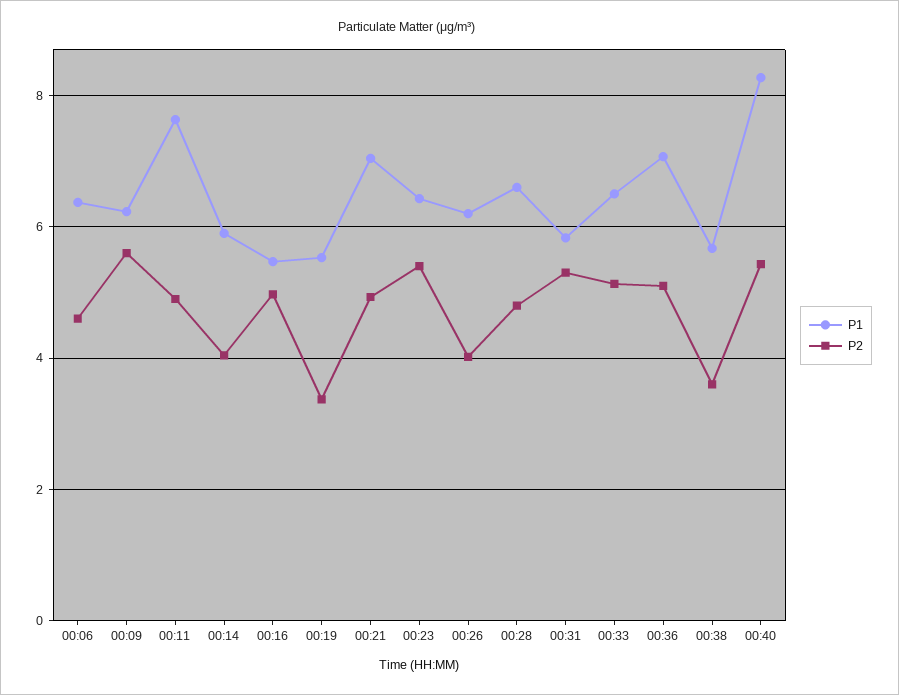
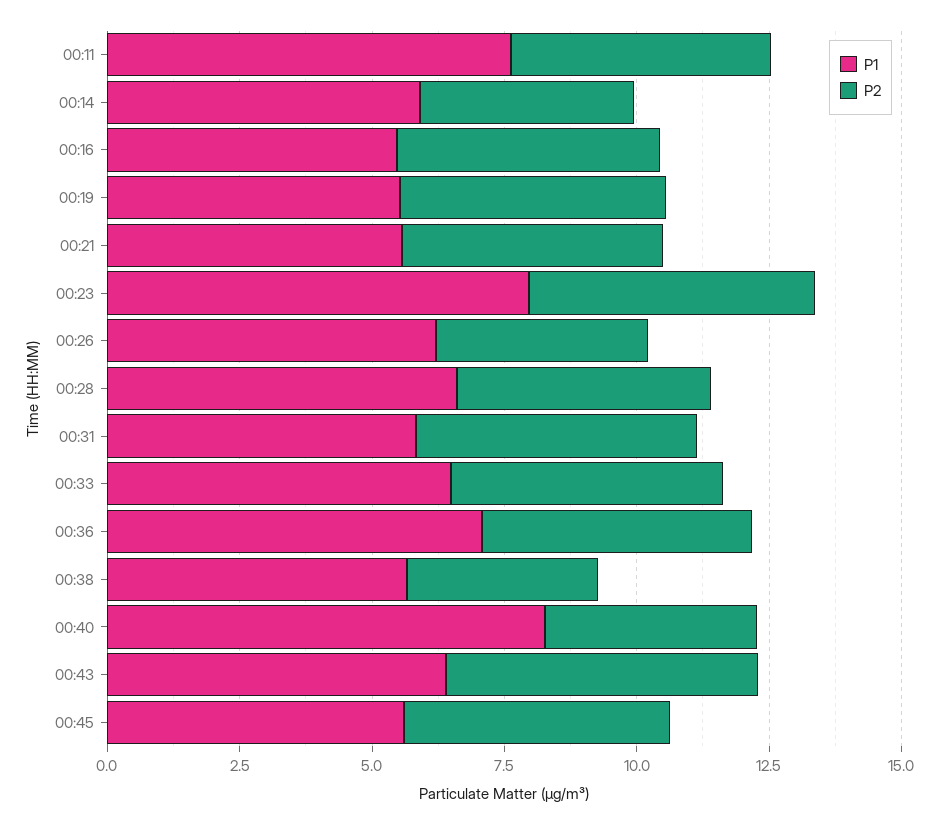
P1, 00:06: 6.4 -> none
P2, 00:06: 4.6 -> none
P1, 00:09: 6.2 -> none
P2, 00:09: 5.6 -> none
P2, 00:19: 3.4 -> 5
P1, 00:21: 7 -> 5.5
P1, 00:23: 6.4 -> 8
P2, 00:40: 5.4 -> 4
P1, 00:43: none -> 6.5
P2, 00:43: none -> 6
P1, 00:45: none -> 5.5
P2, 00:45: none -> 5

